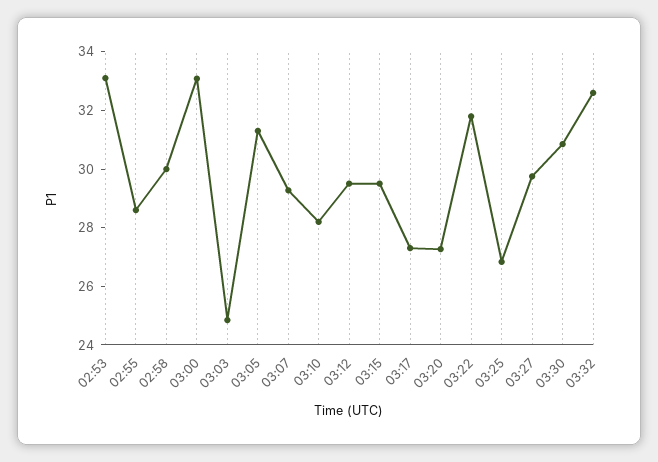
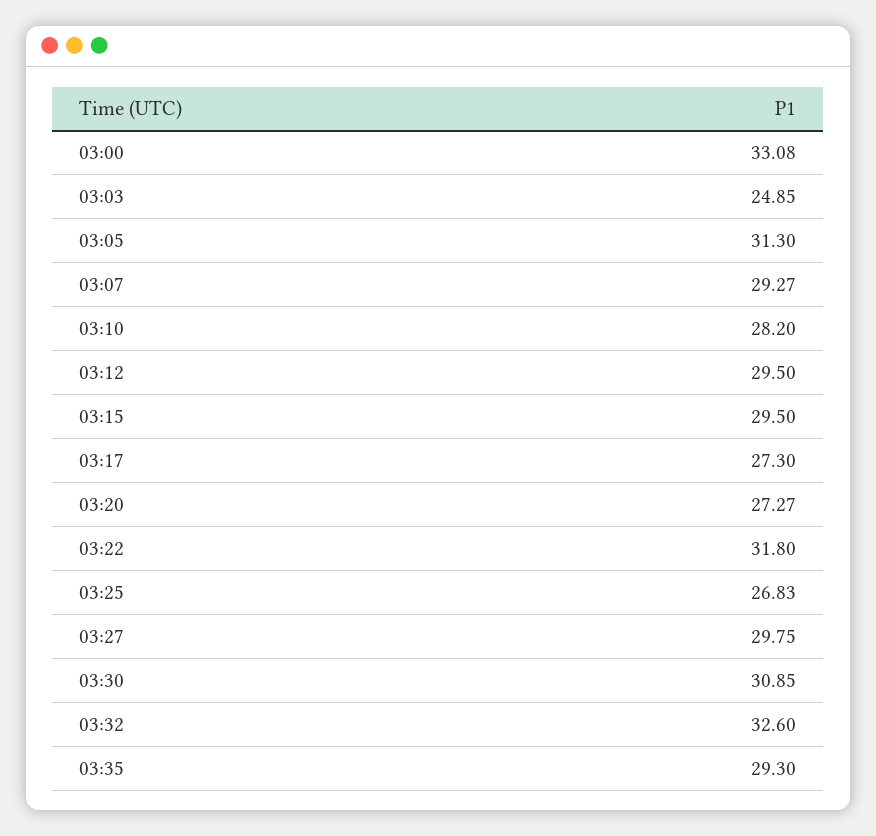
02:53: 33 -> none
02:55: 28.5 -> none
02:58: 30 -> none
03:35: none -> 29.3

